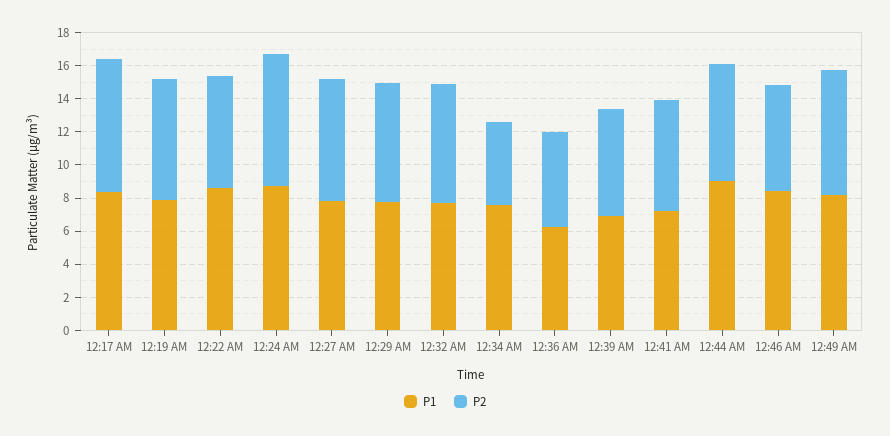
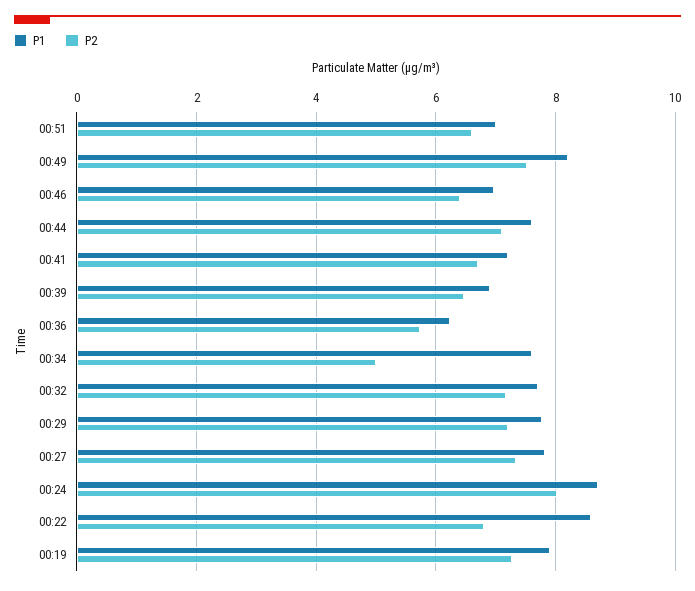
P1, 12:17 AM: 8.5 -> none
P2, 12:17 AM: 8 -> none
P1, 12:44 AM: 9 -> 7.6
P1, 12:46 AM: 8.5 -> 7
P1, 00:51: none -> 7
P2, 00:51: none -> 6.6

